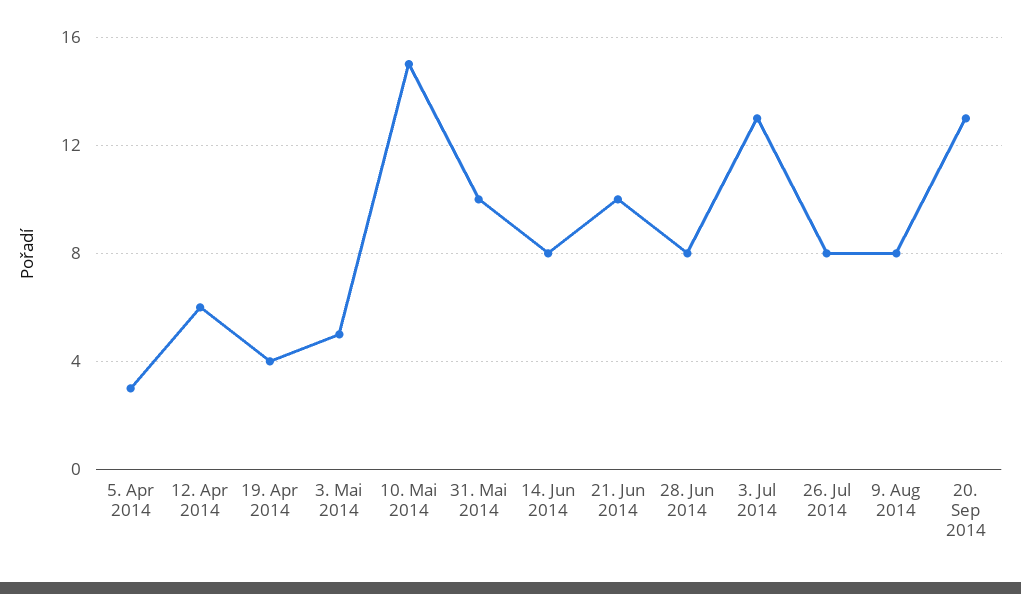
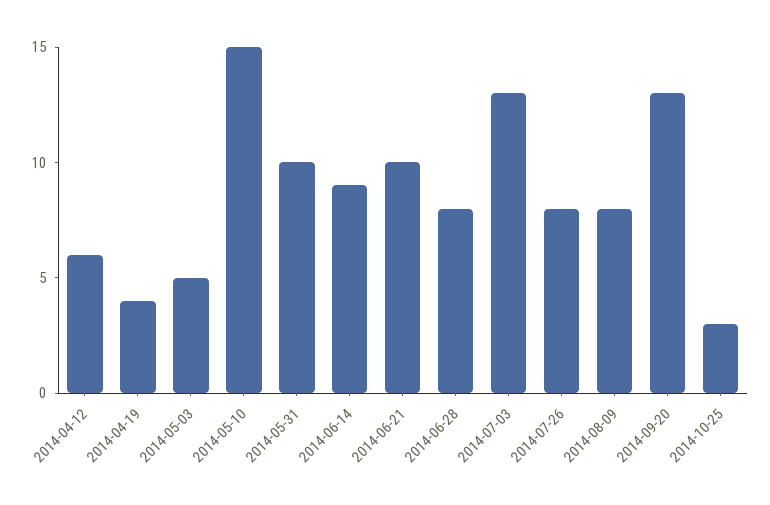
5. Apr 2014: 3 -> none
14. Jun 2014: 8 -> 9
2014-10-25: none -> 3

